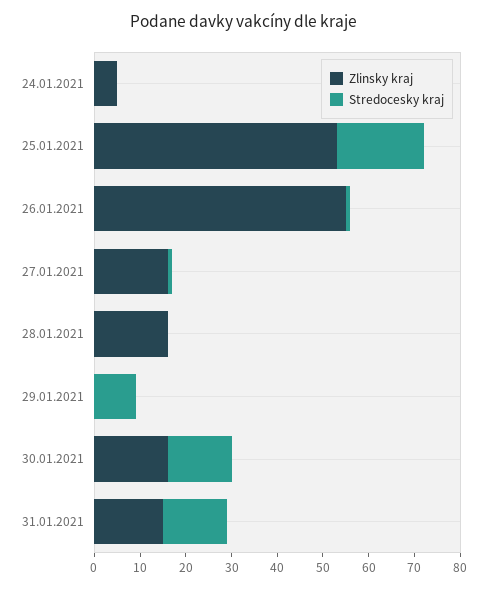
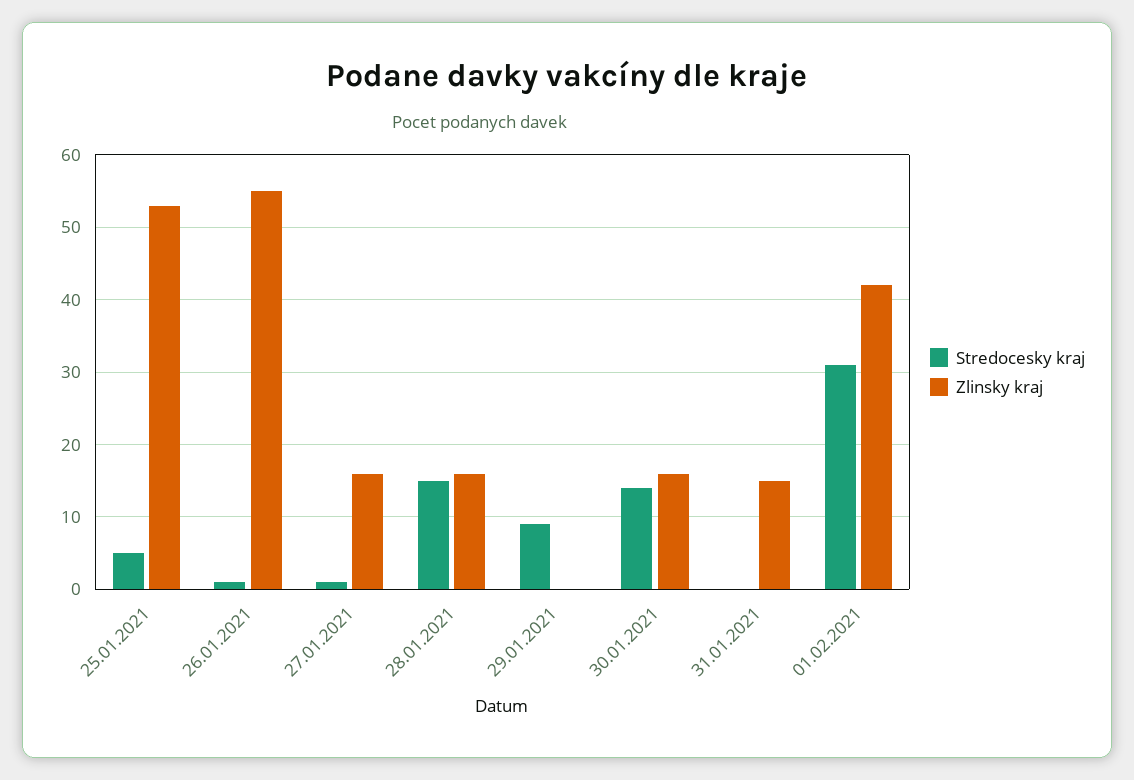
Zlinsky kraj, 24.01.2021: 5 -> none
Stredocesky kraj, 24.01.2021: 0 -> none
Stredocesky kraj, 25.01.2021: 20 -> 5
Stredocesky kraj, 28.01.2021: 0 -> 15
Stredocesky kraj, 31.01.2021: 15 -> 0
Stredocesky kraj, 01.02.2021: none -> 31
Zlinsky kraj, 01.02.2021: none -> 42

